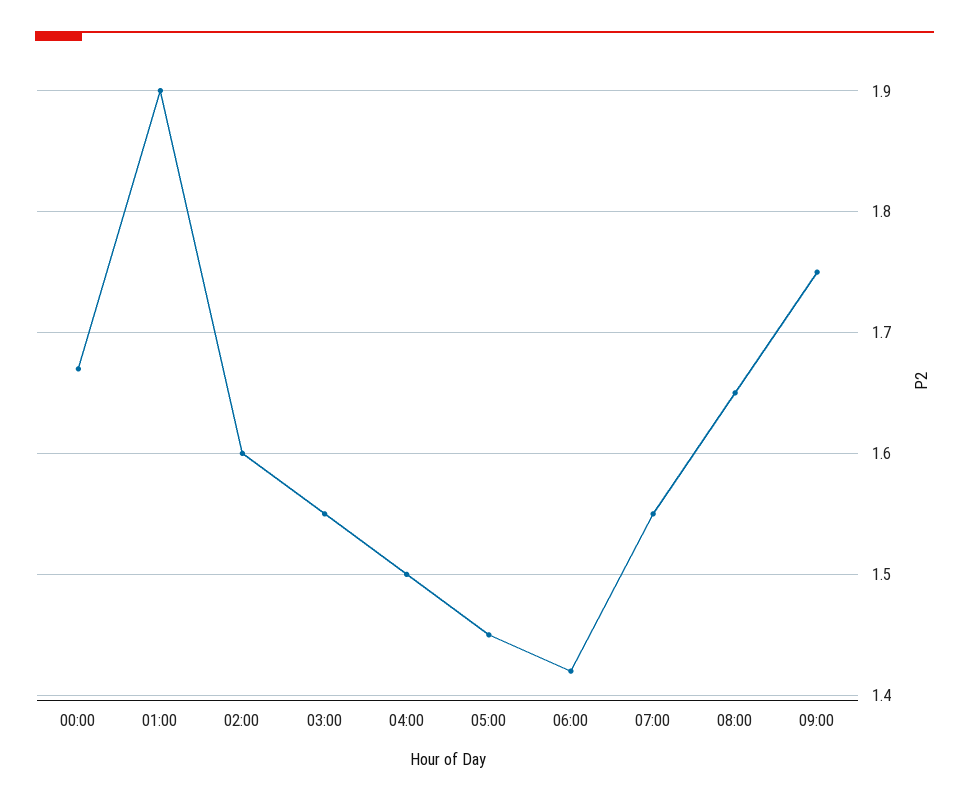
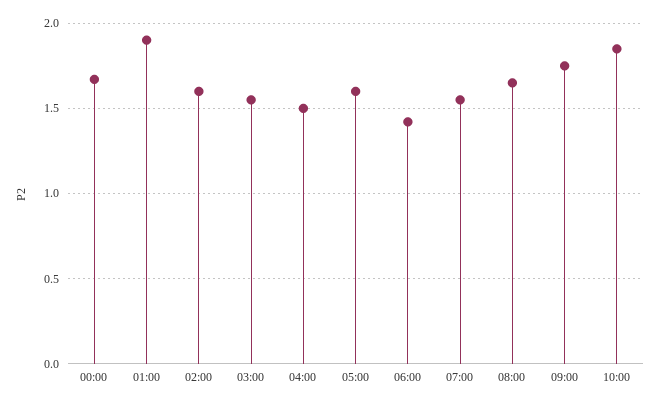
05:00: 1.45 -> 1.6
10:00: none -> 1.85

